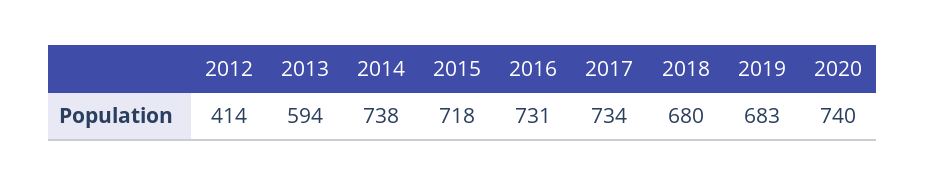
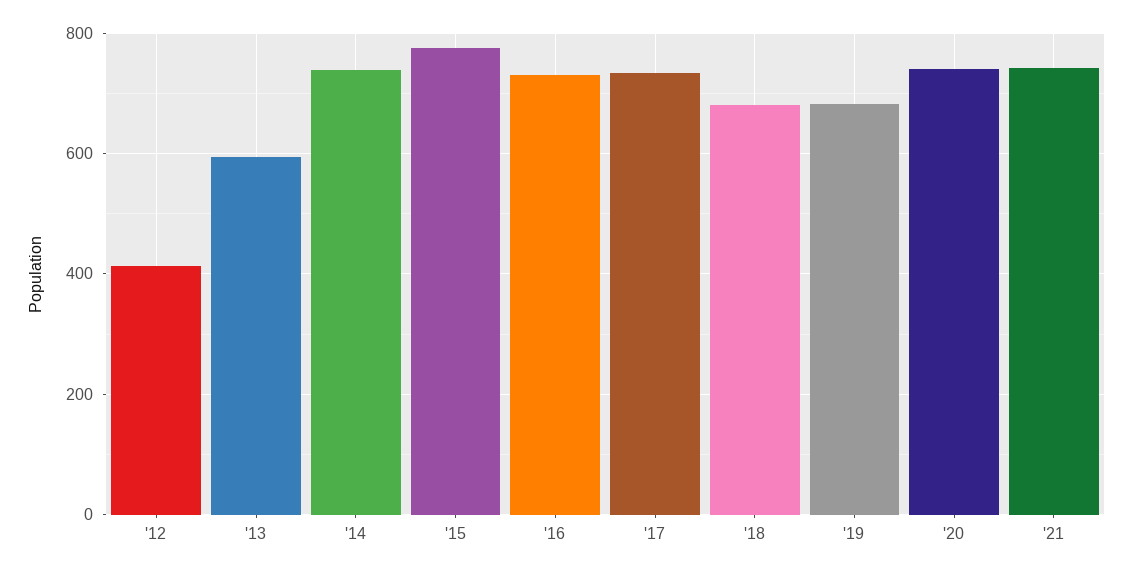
2015: 718 -> 780
'21: none -> 740

